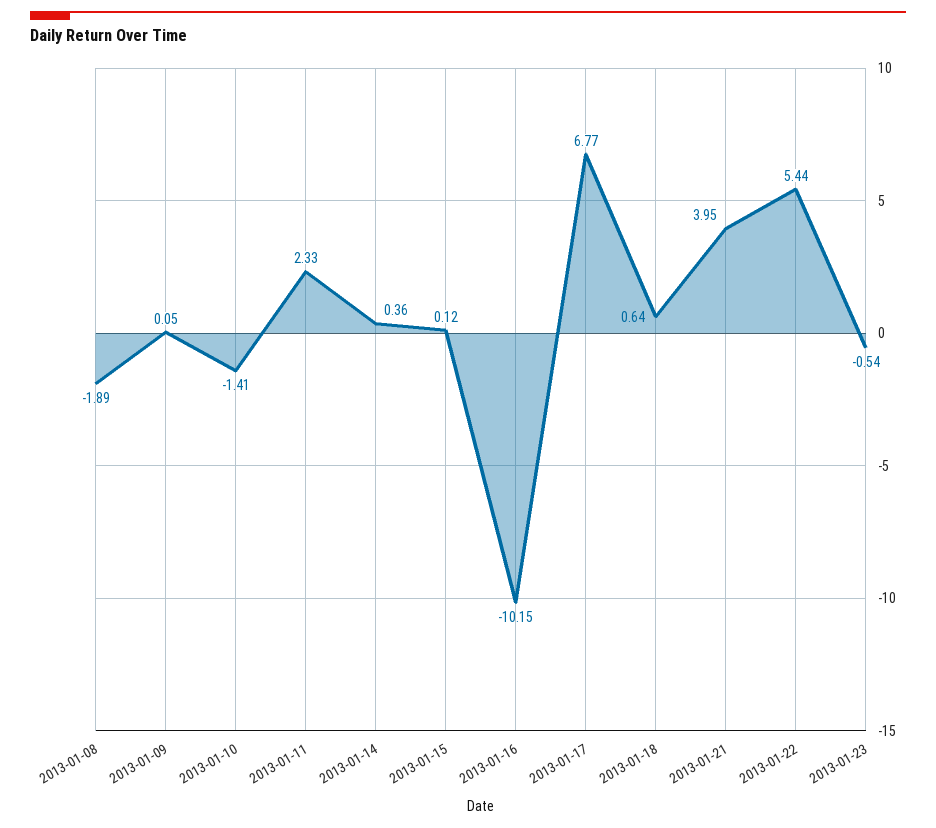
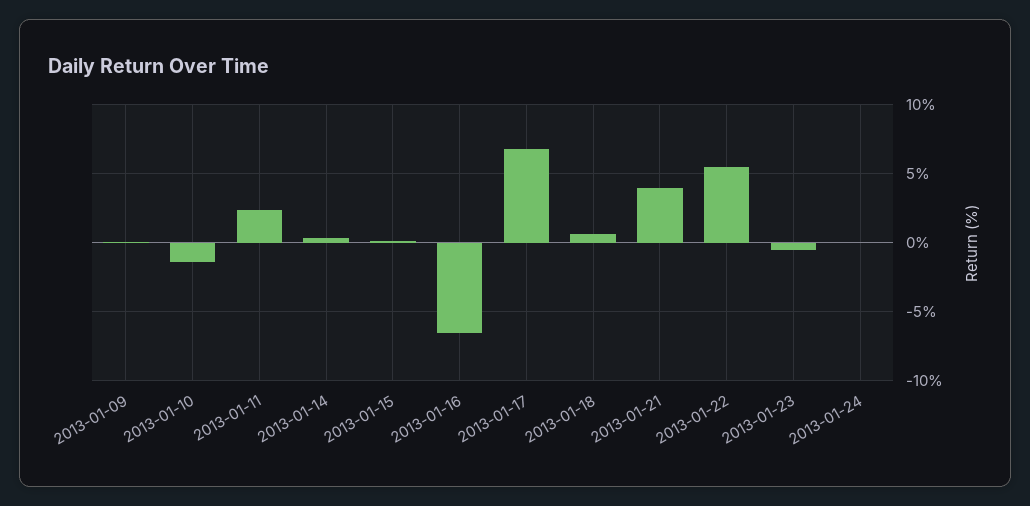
2013-01-08: -1.89 -> none
2013-01-16: -10.15 -> -6.5
2013-01-24: none -> 0

